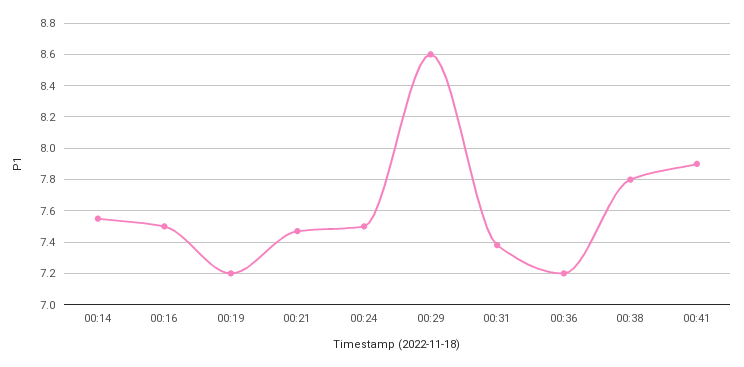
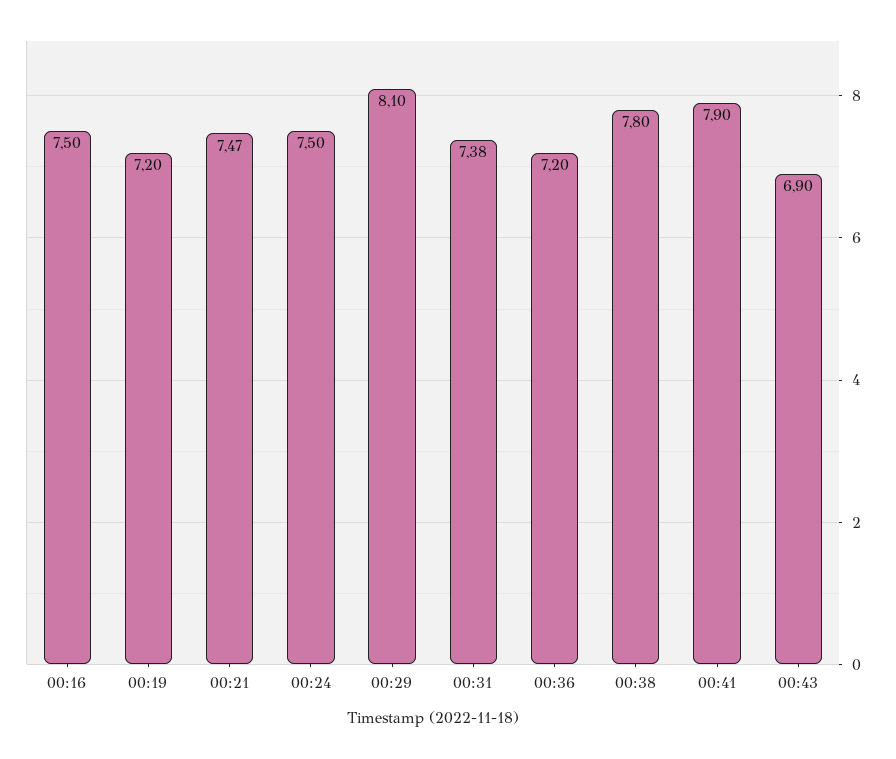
00:14: 7.55 -> none
00:29: 8.6 -> 8.1
00:43: none -> 6.9

